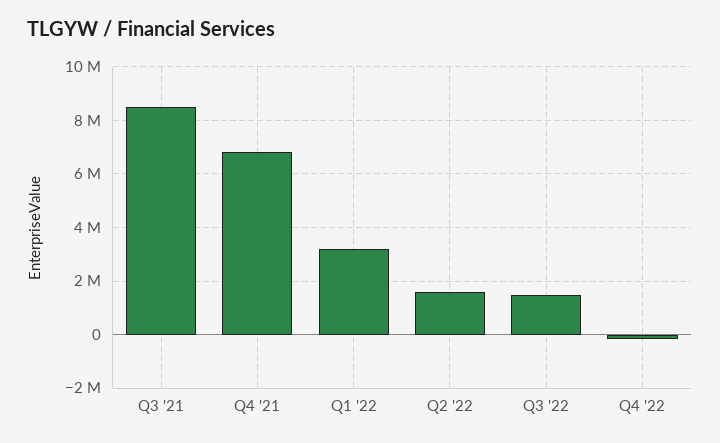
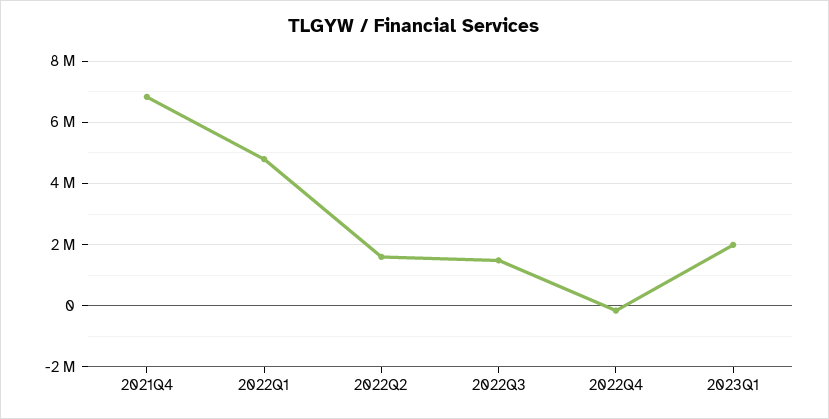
Q3 '21: 8500000 -> none
Q1 '22: 3250000 -> 4800000
2023Q1: none -> 2000000

